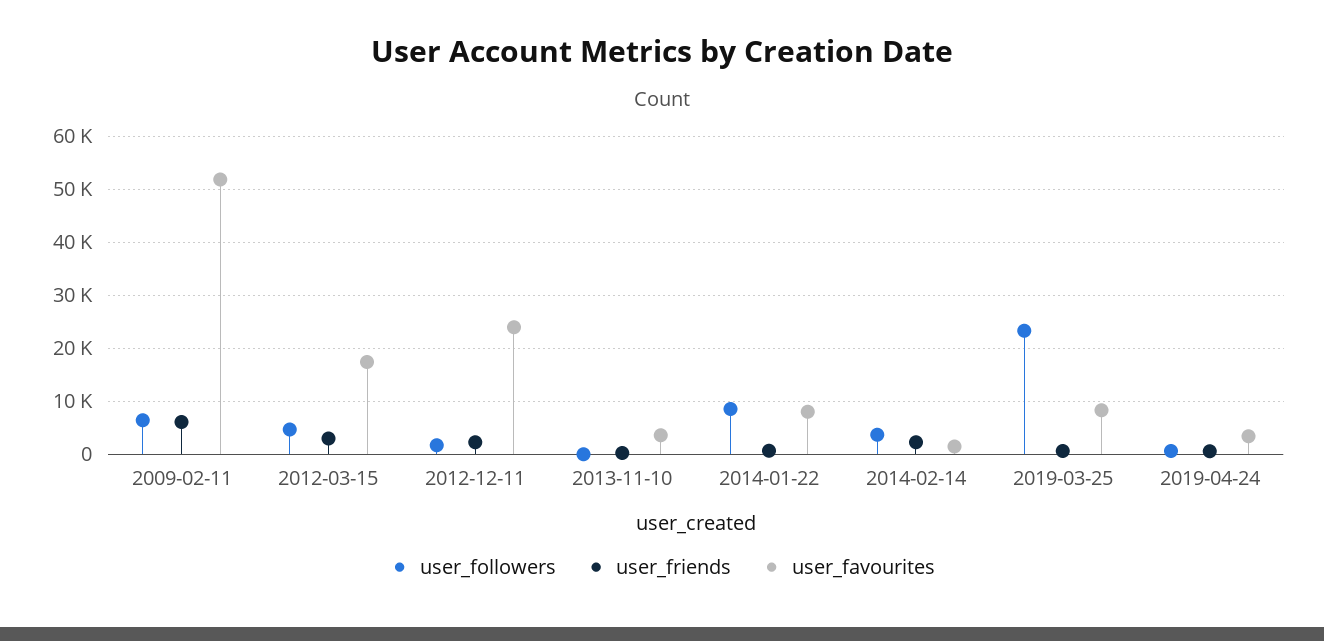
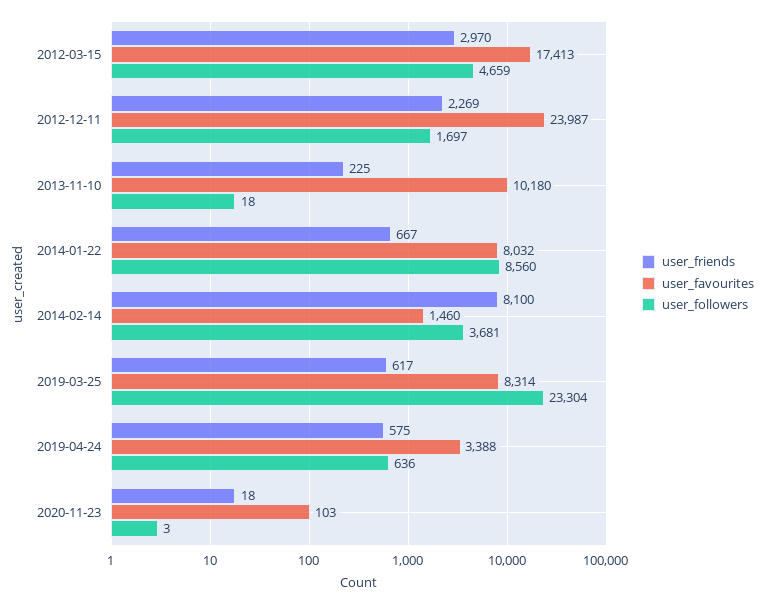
user_followers, 2009-02-11: 6000 -> none
user_friends, 2009-02-11: 6000 -> none
user_favourites, 2009-02-11: 52000 -> none
user_favourites, 2013-11-10: 4000 -> 10180
user_friends, 2014-02-14: 2000 -> 8100
user_friends, 2020-11-23: none -> 18
user_favourites, 2020-11-23: none -> 103
user_followers, 2020-11-23: none -> 3

